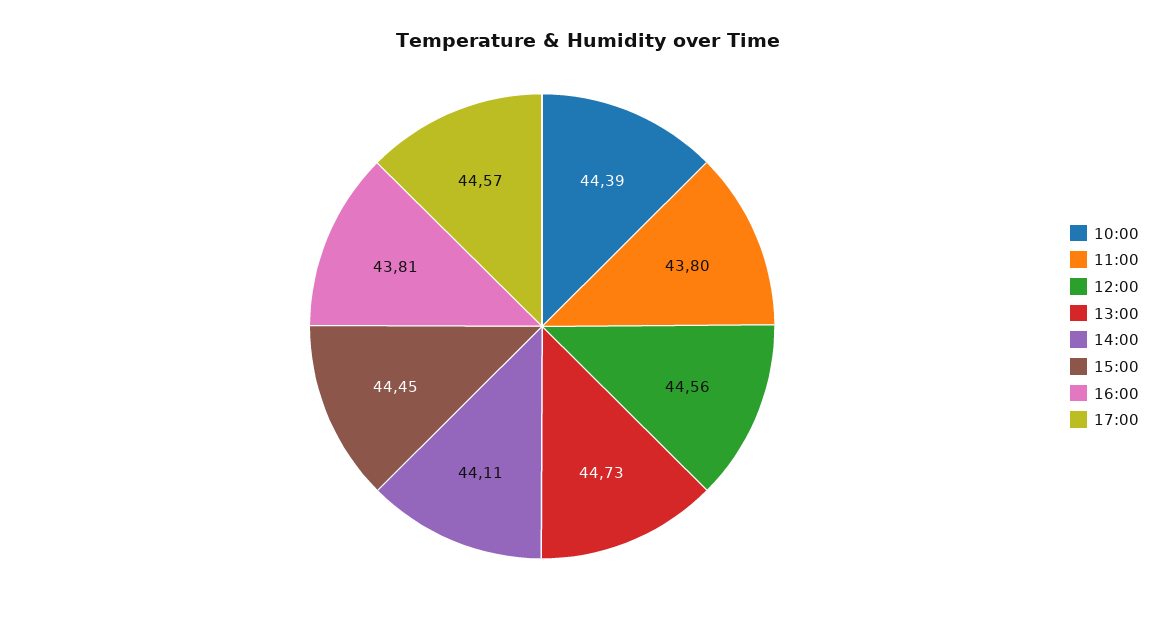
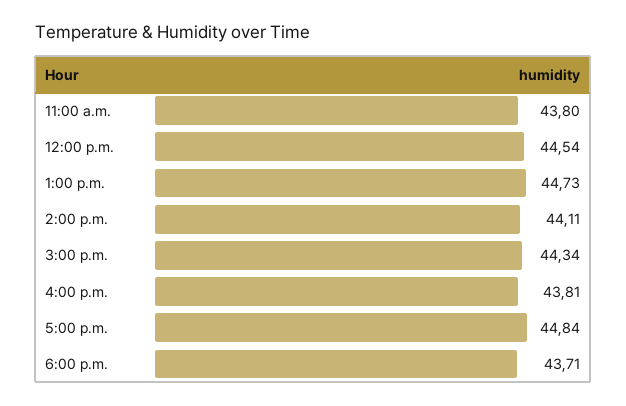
10:00: 44.39 -> none
12:00: 44.56 -> 44.54
15:00: 44.45 -> 44.34
17:00: 44.57 -> 44.84
6:00 p.m.: none -> 43.71

